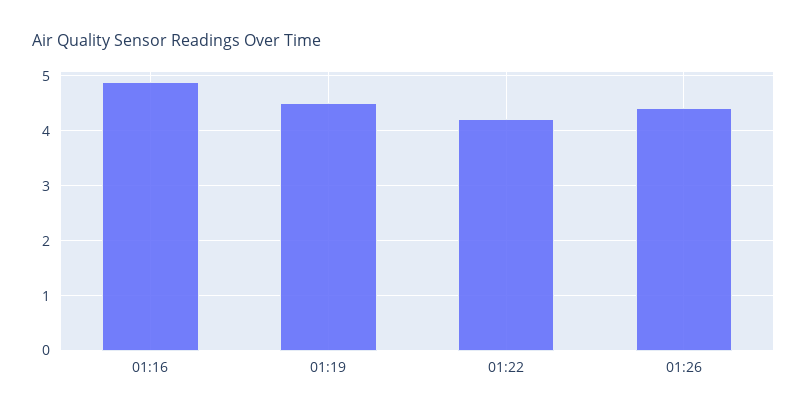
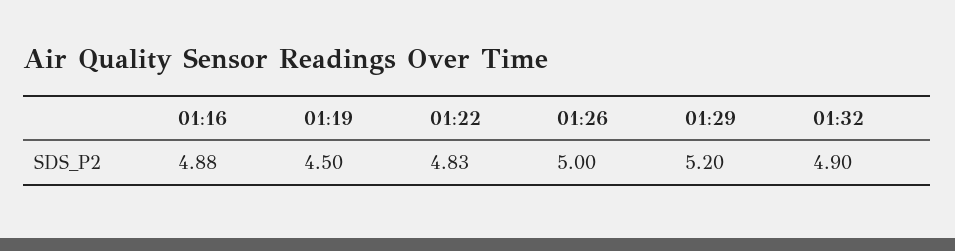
01:22: 4.2 -> 4.83
01:26: 4.4 -> 5
01:29: none -> 5.2
01:32: none -> 4.9

